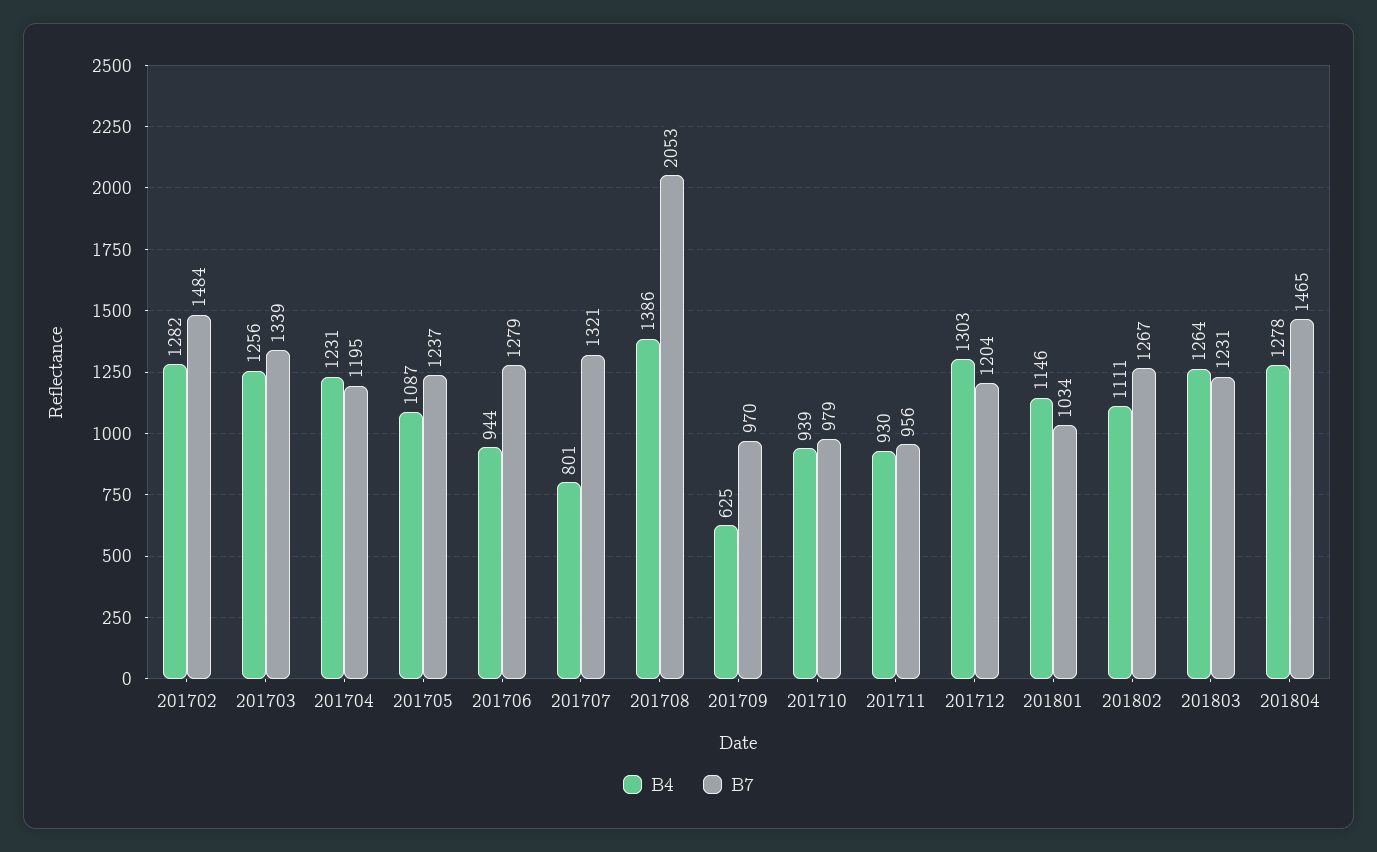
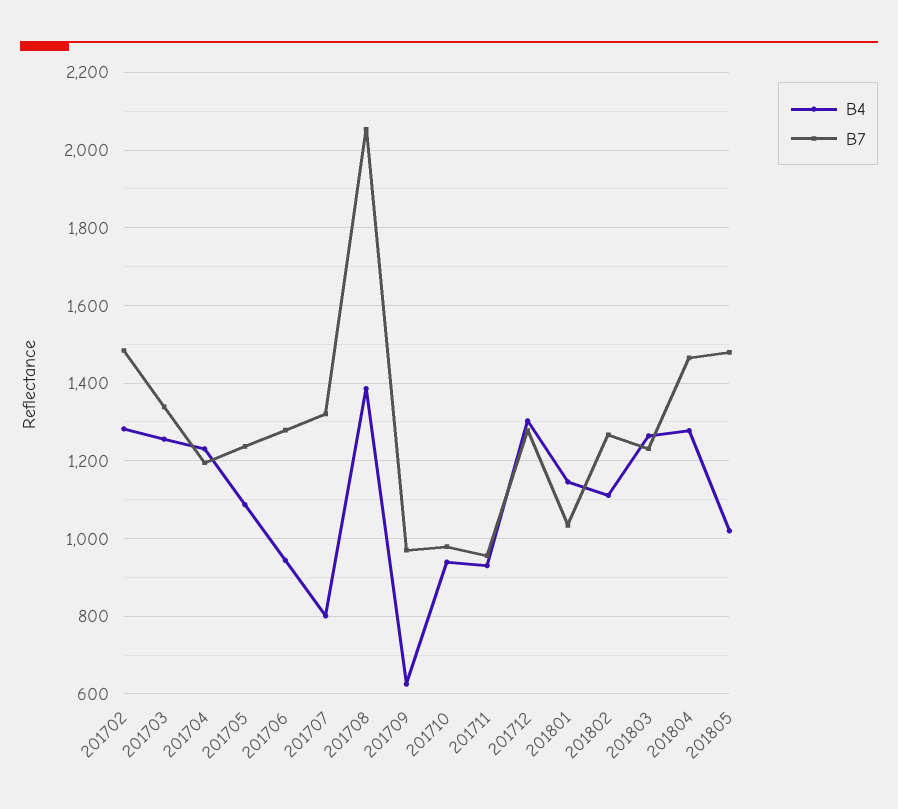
B7, 201712: 1204 -> 1280
B4, 201805: none -> 1020
B7, 201805: none -> 1480

